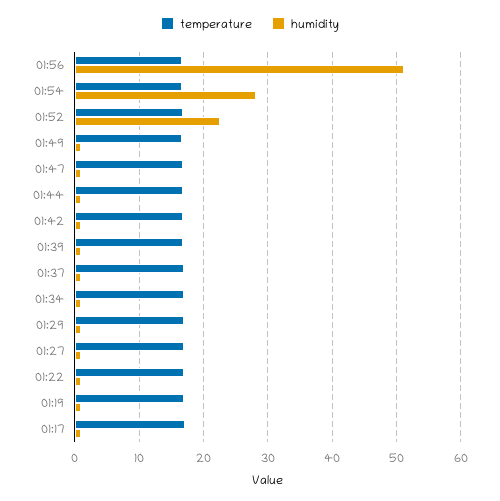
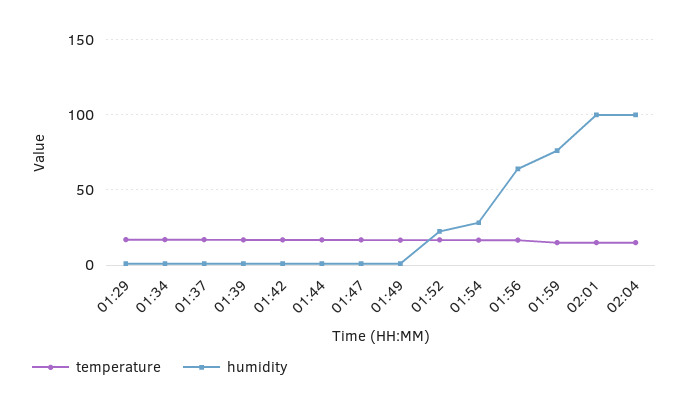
humidity, 01:56: 51 -> 65
temperature, 01:27: 17 -> none
humidity, 01:27: 1 -> none
temperature, 01:22: 17 -> none
humidity, 01:22: 1 -> none
temperature, 01:19: 17 -> none
humidity, 01:19: 1 -> none
temperature, 01:17: 17 -> none
humidity, 01:17: 1 -> none
temperature, 01:59: none -> 15
humidity, 01:59: none -> 75
temperature, 02:01: none -> 15
humidity, 02:01: none -> 100
temperature, 02:04: none -> 15
humidity, 02:04: none -> 100

